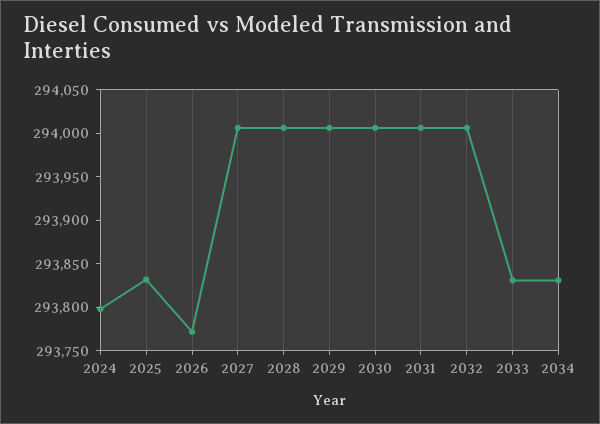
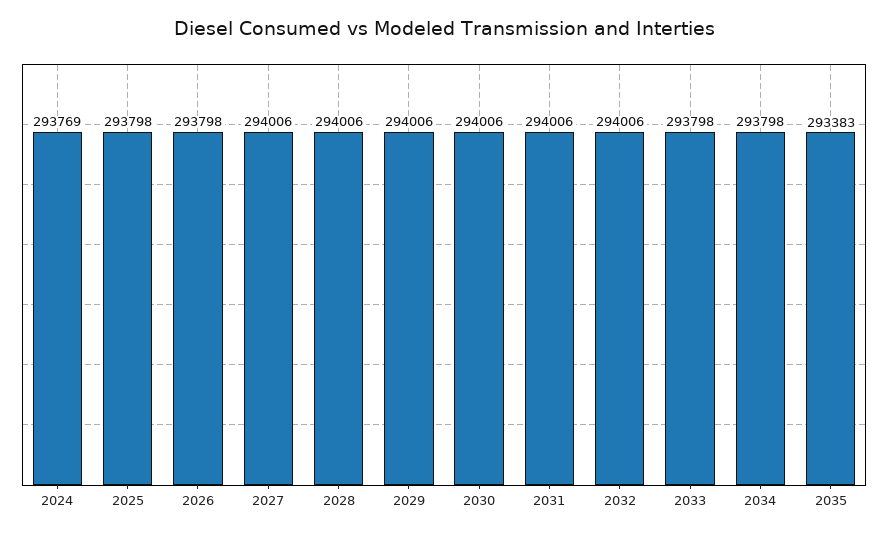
2024: 293800 -> 293769
2025: 293830 -> 293798
2026: 293770 -> 293798
2033: 293830 -> 293798
2034: 293830 -> 293798
2035: none -> 293383

